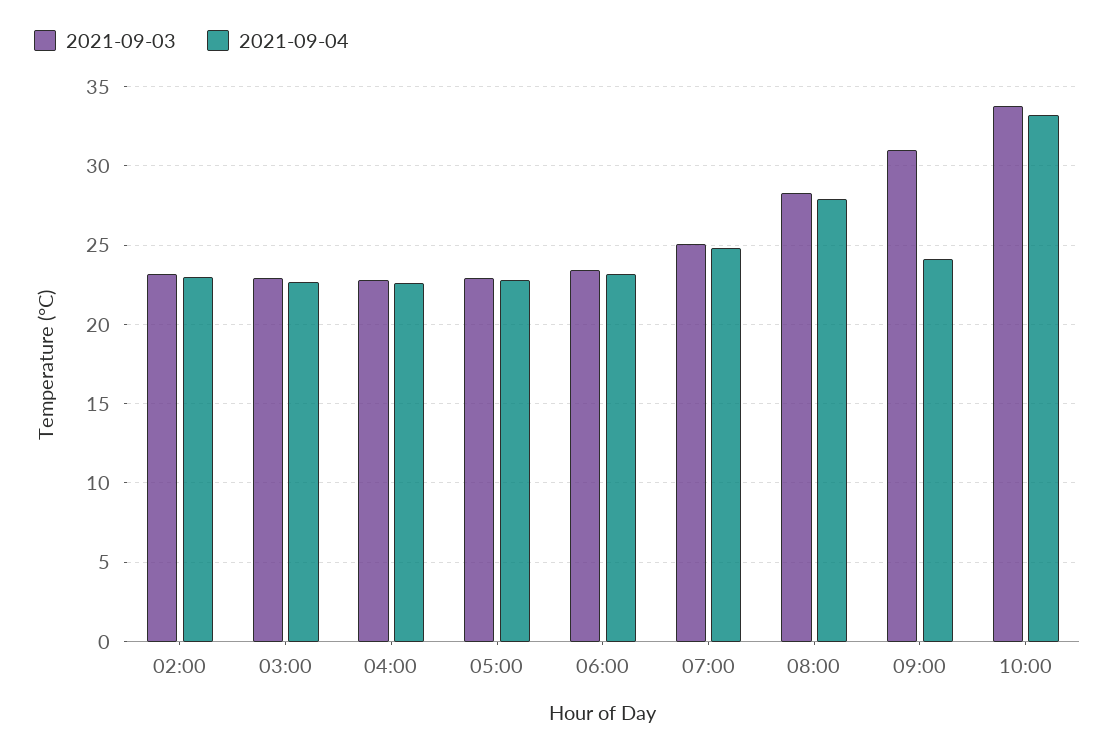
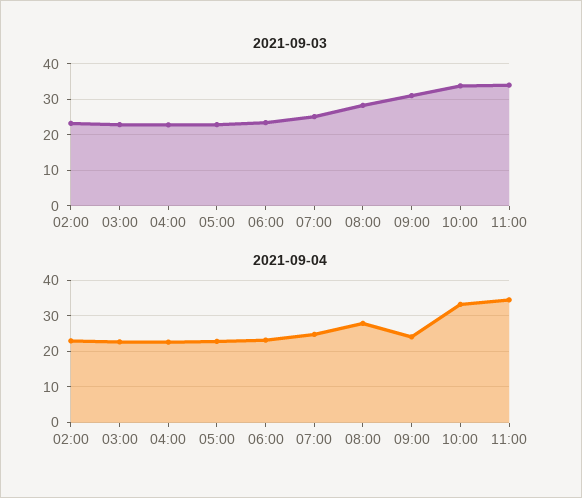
2021-09-03, 11:00: none -> 34
2021-09-04, 11:00: none -> 34

